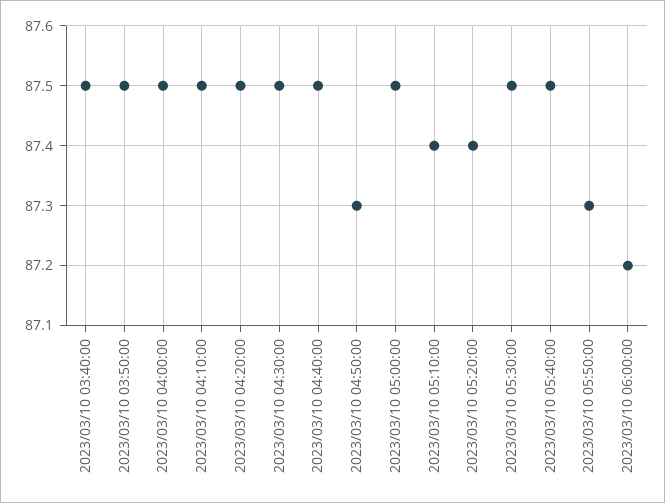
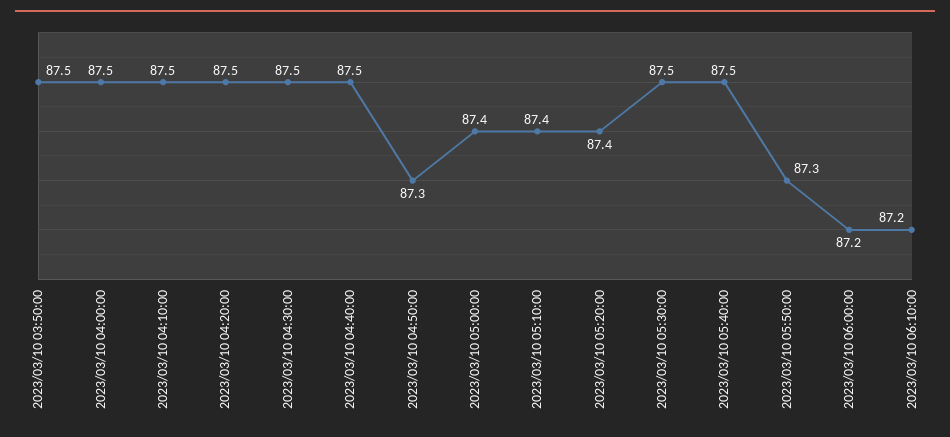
2023/03/10 03:40:00: 87.5 -> none
2023/03/10 05:00:00: 87.5 -> 87.4
2023/03/10 06:10:00: none -> 87.2

